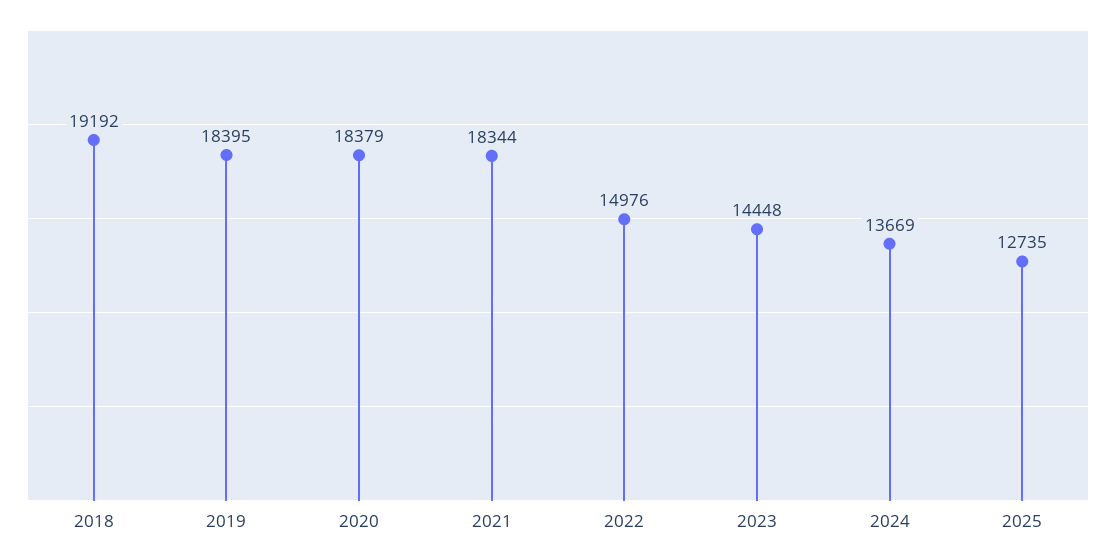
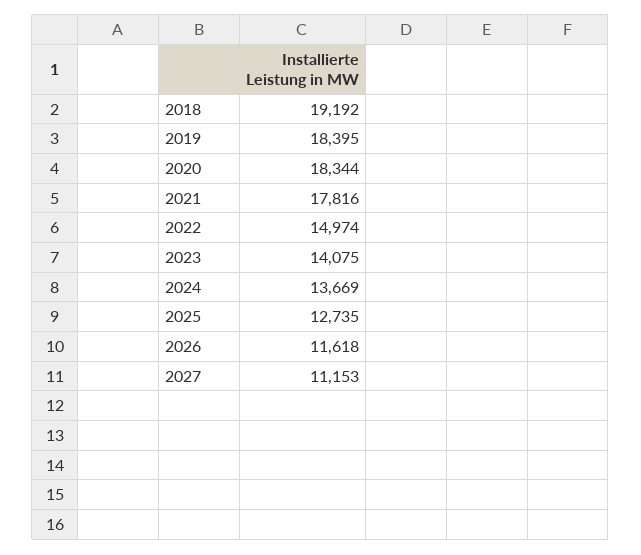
2020: 18379 -> 18344
2021: 18344 -> 17816
2022: 14976 -> 14974
2023: 14448 -> 14075
2026: none -> 11618
2027: none -> 11153

